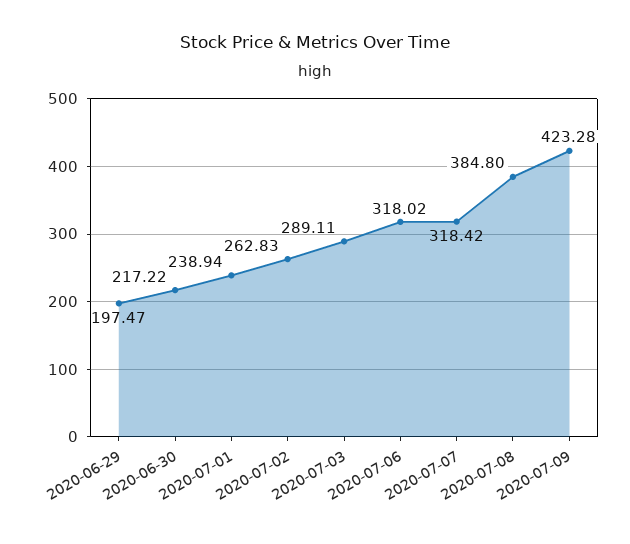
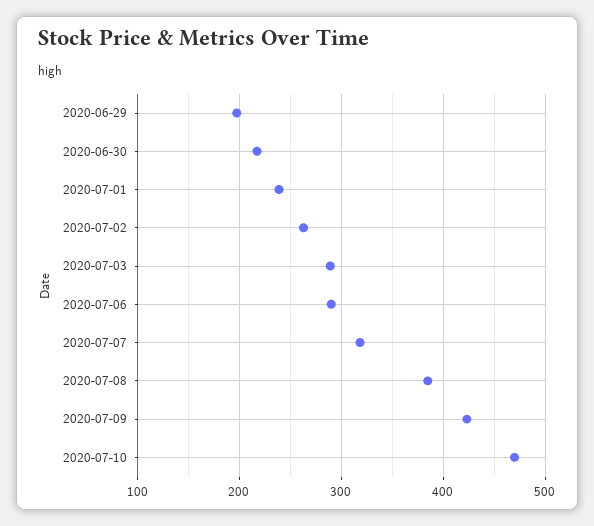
2020-07-06: 318.02 -> 290
2020-07-10: none -> 470

